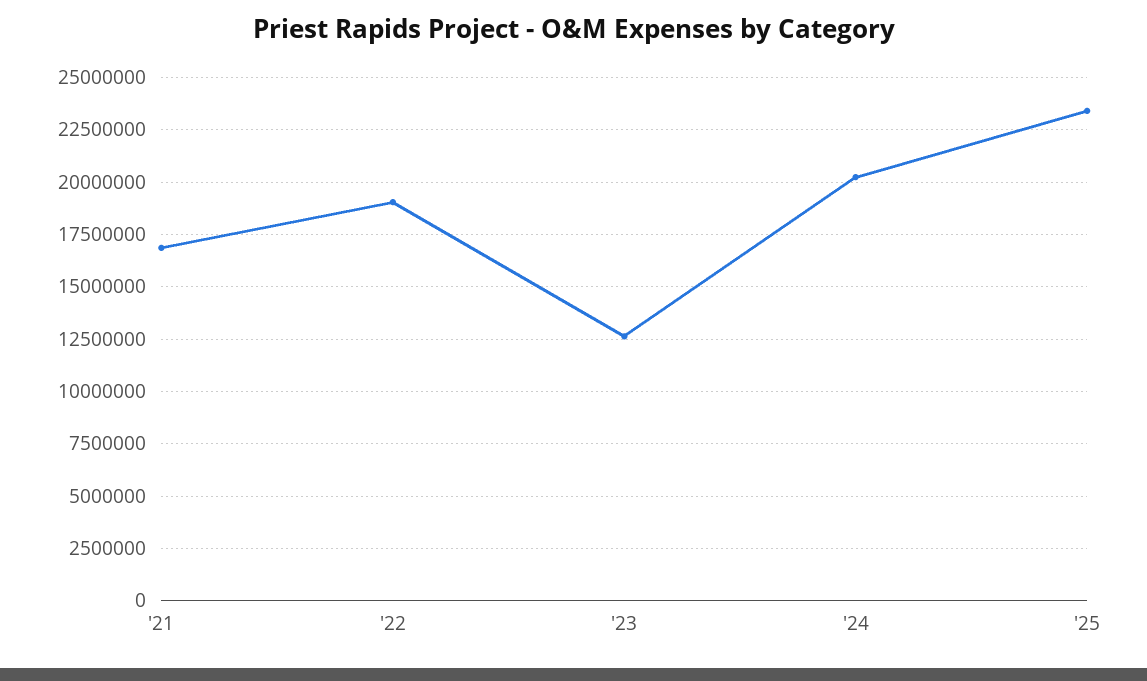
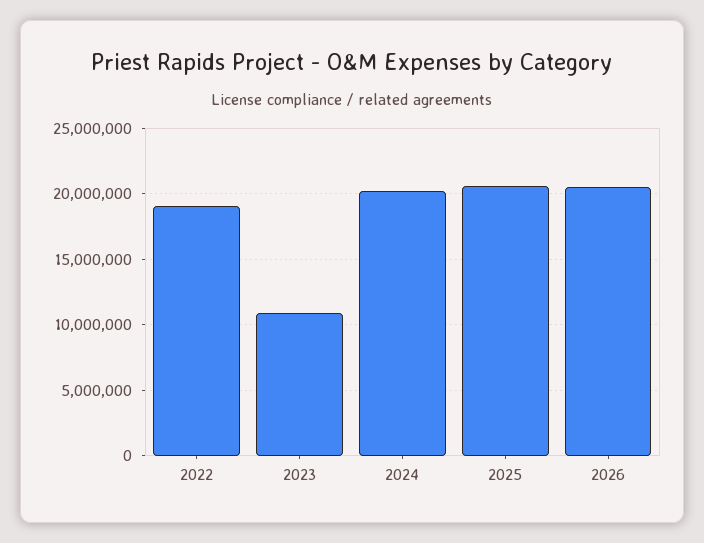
'21: 17000000 -> none
'23: 12500000 -> 11000000
'25: 23500000 -> 20500000
2026: none -> 20500000

